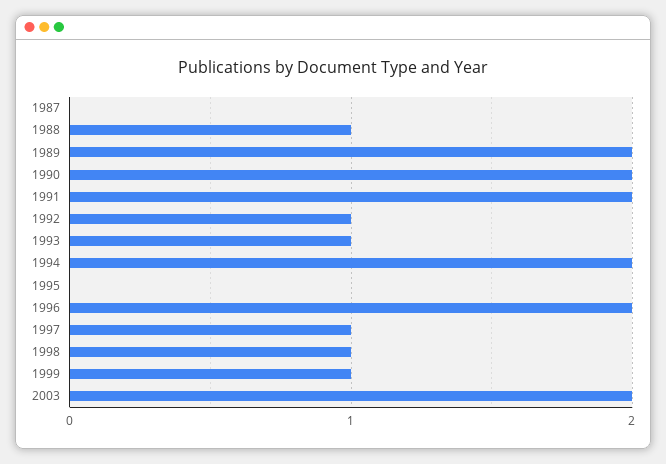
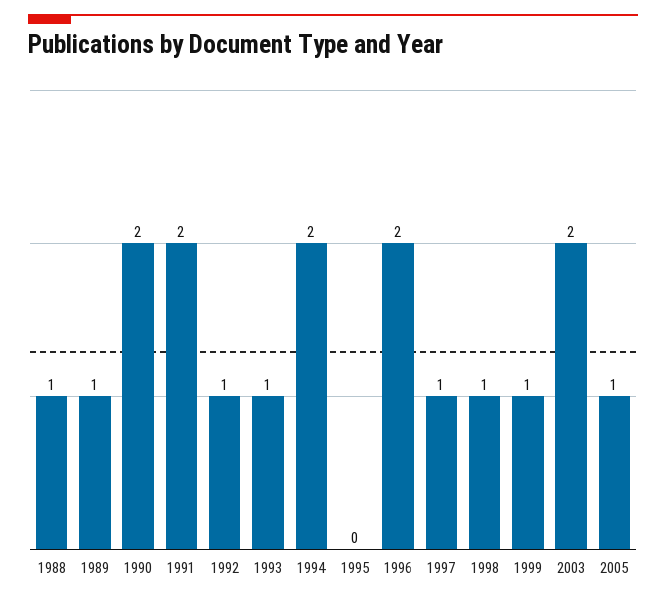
1987: 0 -> none
1989: 2 -> 1
2005: none -> 1

